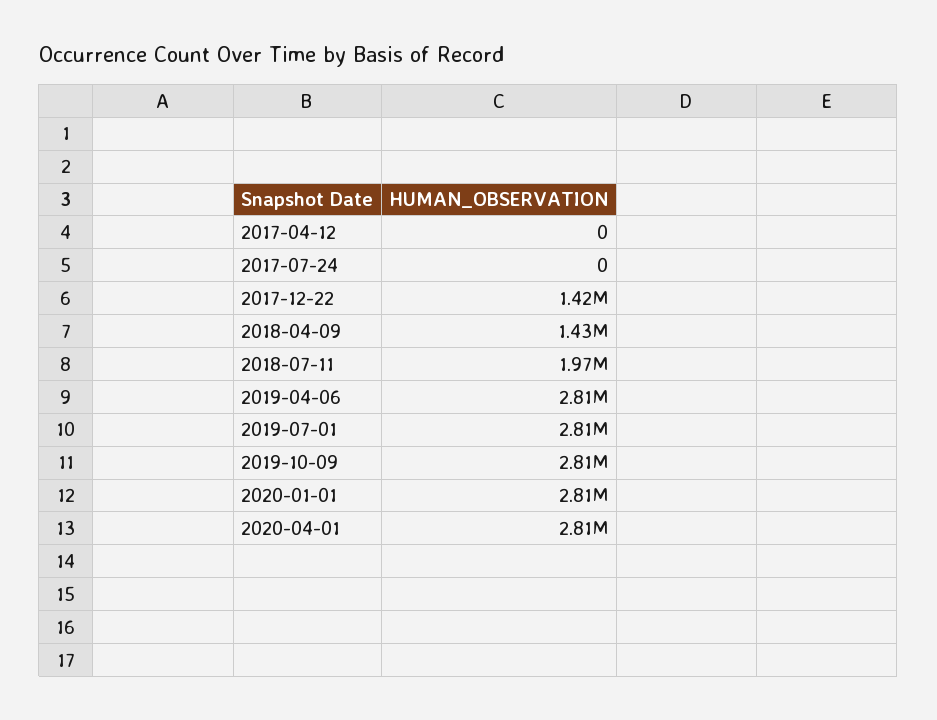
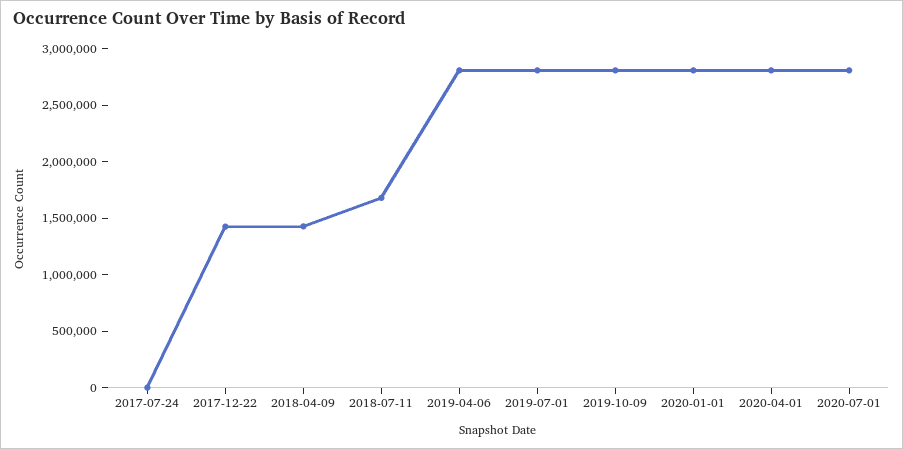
2017-04-12: 0 -> none
2018-07-11: 1970000 -> 1700000
2020-07-01: none -> 2800000

